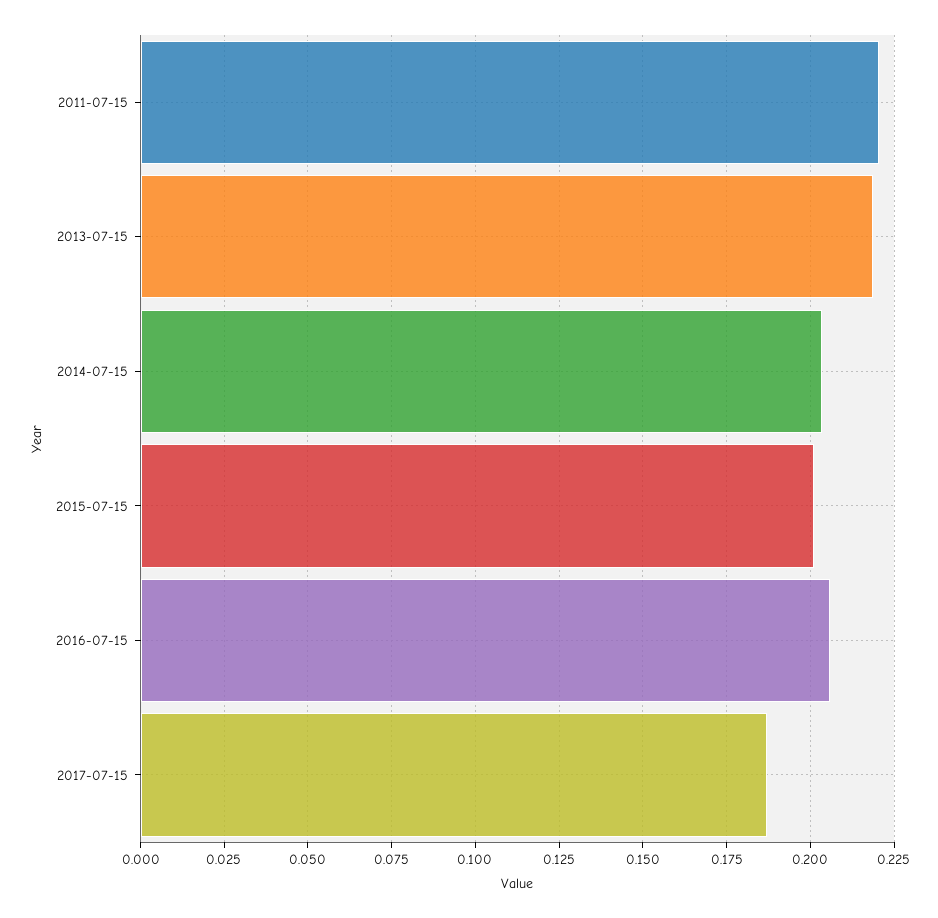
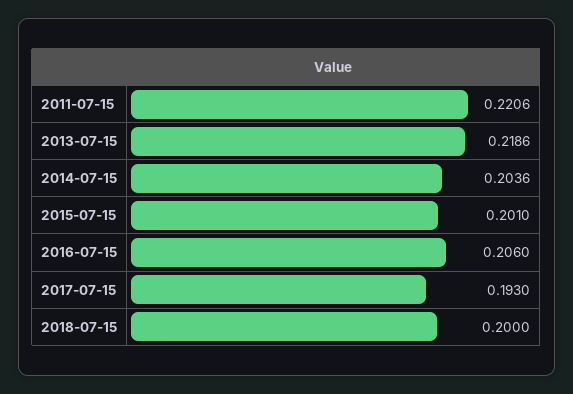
2017-07-15: 0.1875 -> 0.193
2018-07-15: none -> 0.2

